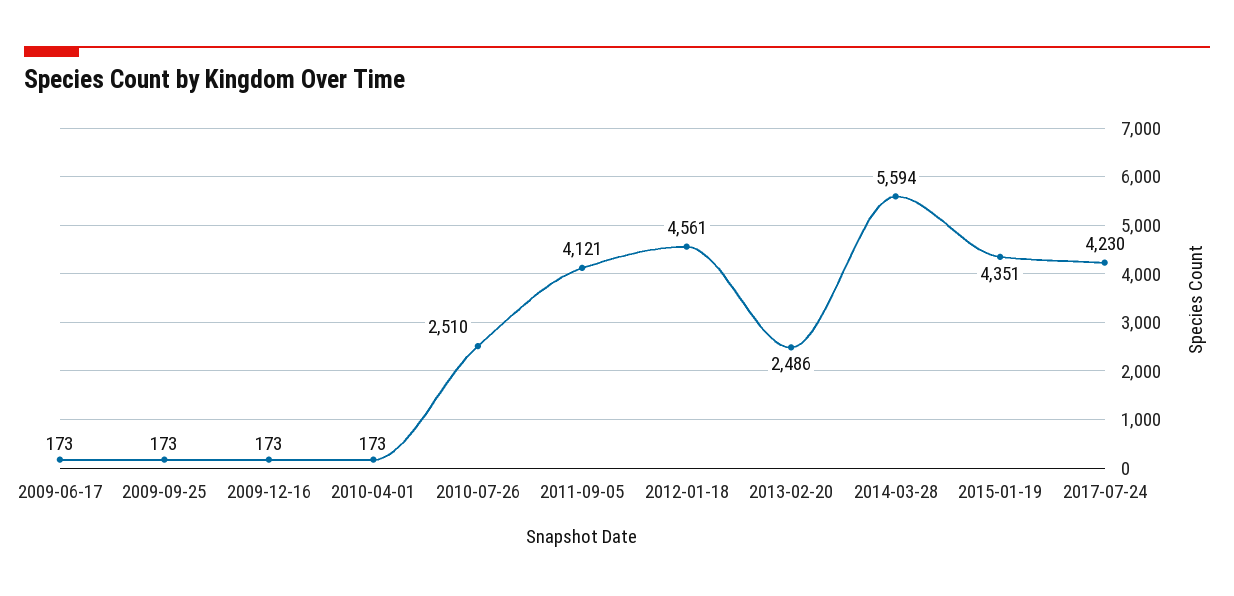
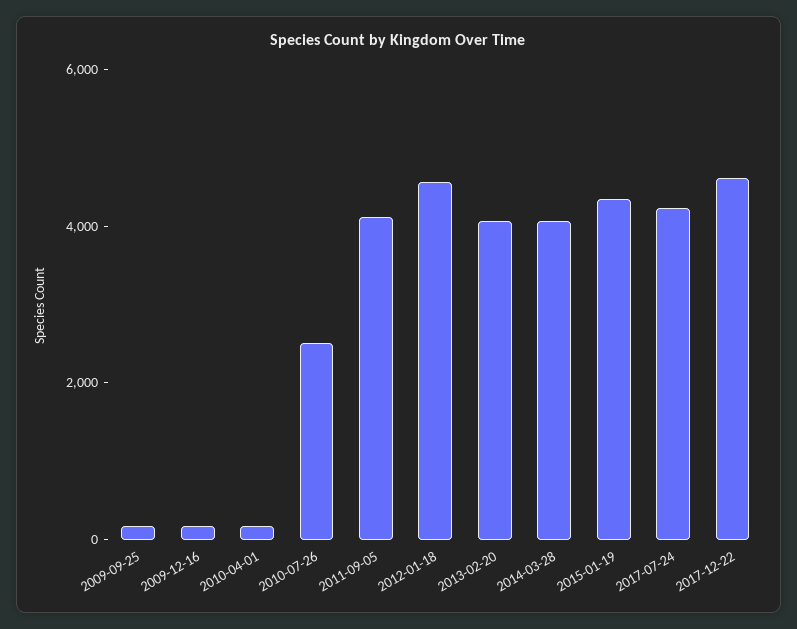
2009-06-17: 173 -> none
2013-02-20: 2486 -> 4000
2014-03-28: 5594 -> 4000
2017-12-22: none -> 4500

